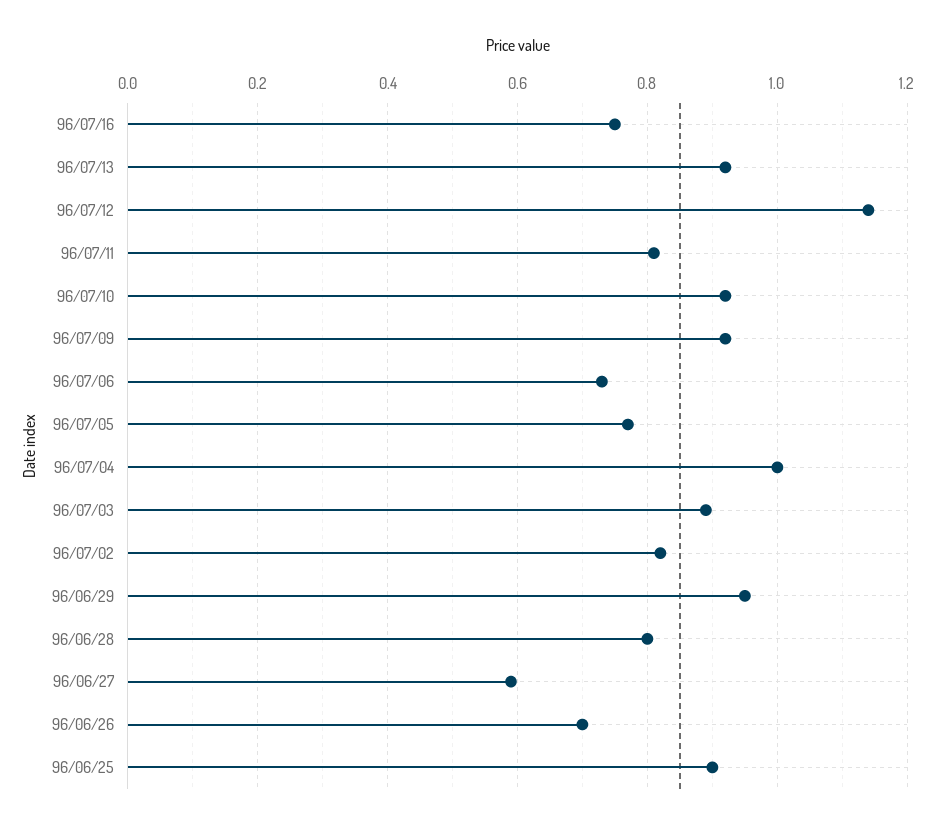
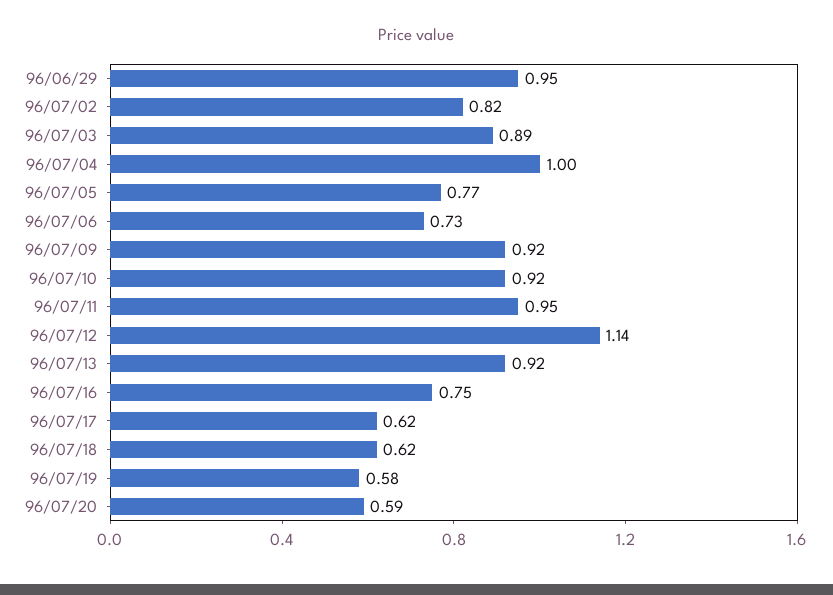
96/07/11: 0.8 -> 0.95
96/06/28: 0.8 -> none
96/06/27: 0.6 -> none
96/06/26: 0.7 -> none
96/06/25: 0.9 -> none
96/07/17: none -> 0.62
96/07/18: none -> 0.62
96/07/19: none -> 0.58
96/07/20: none -> 0.59

